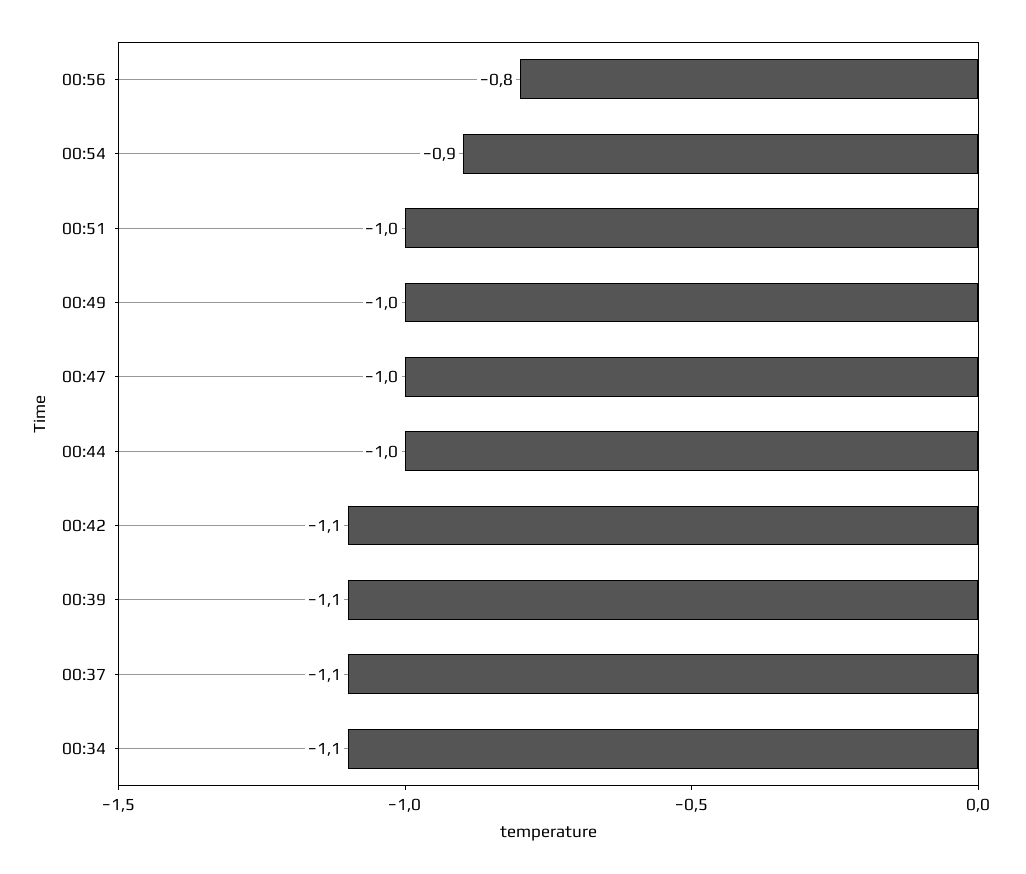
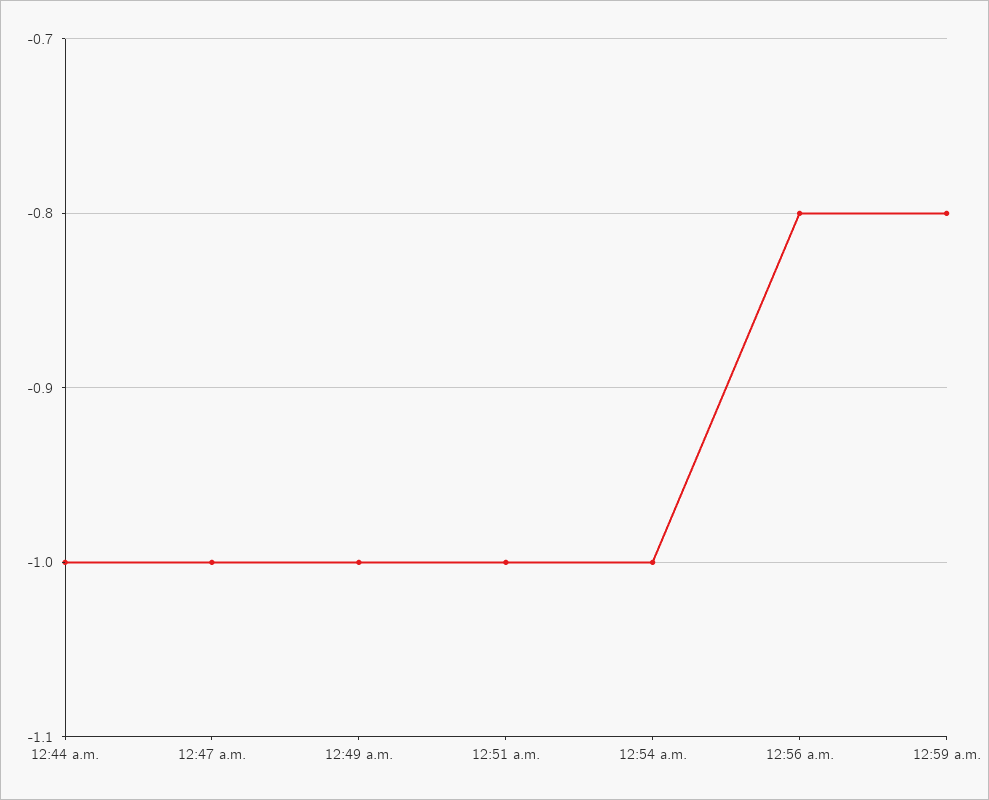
00:54: -0.9 -> -1
00:42: -1.1 -> none
00:39: -1.1 -> none
00:37: -1.1 -> none
00:34: -1.1 -> none
12:59 a.m.: none -> -0.8

